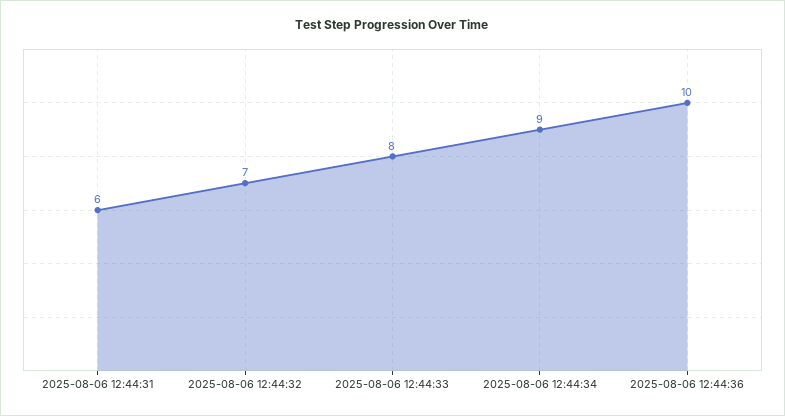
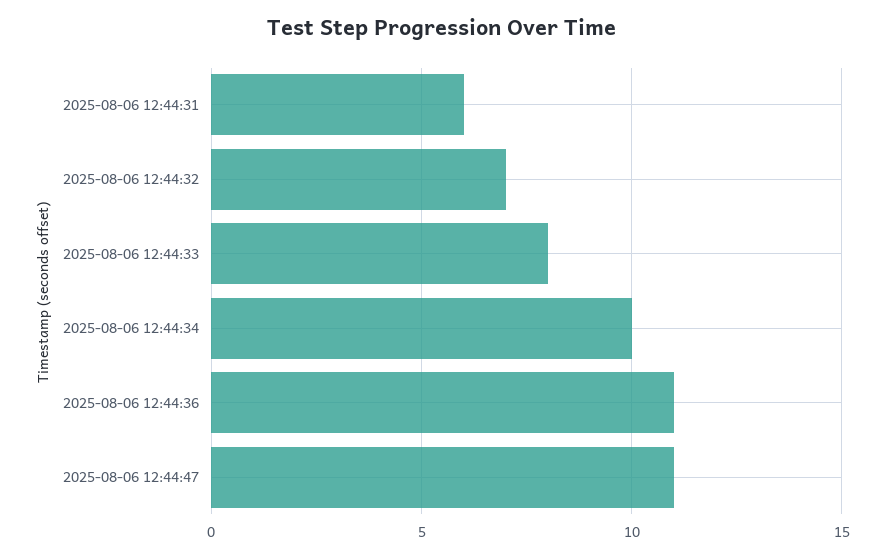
2025-08-06 12:44:34: 9 -> 10
2025-08-06 12:44:36: 10 -> 11
2025-08-06 12:44:47: none -> 11

